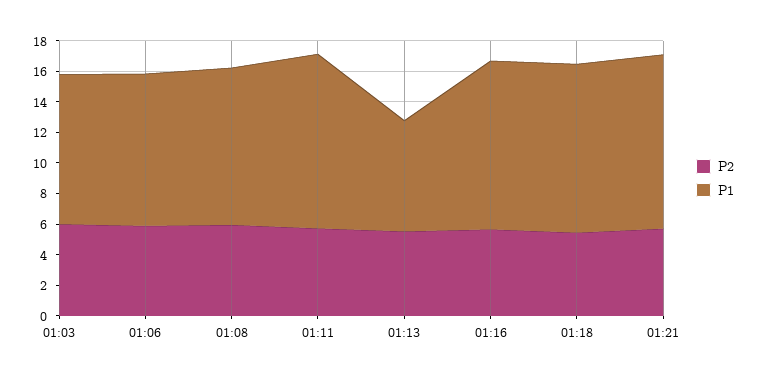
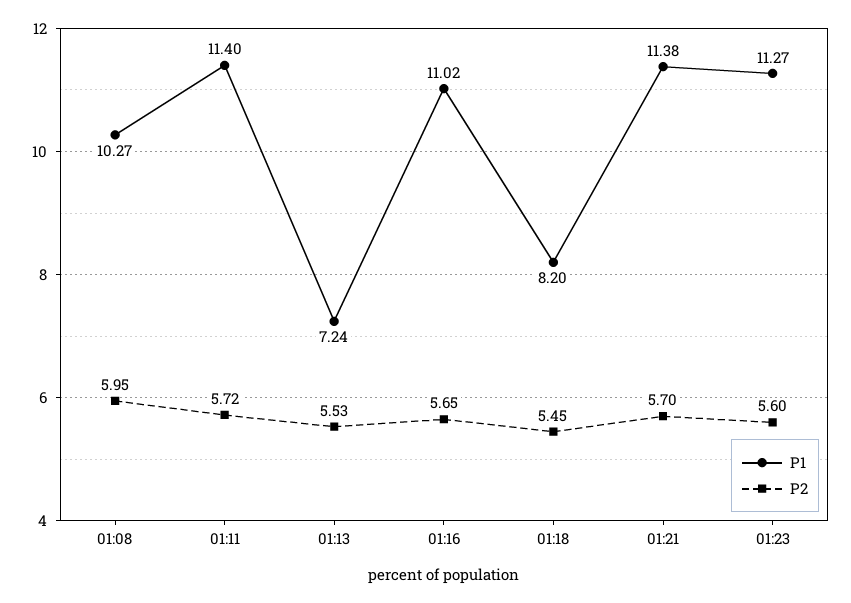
P2, 01:03: 6 -> none
P1, 01:03: 10 -> none
P2, 01:06: 6 -> none
P1, 01:06: 10 -> none
P1, 01:18: 11 -> 8.2
P1, 01:23: none -> 11.27
P2, 01:23: none -> 5.6

